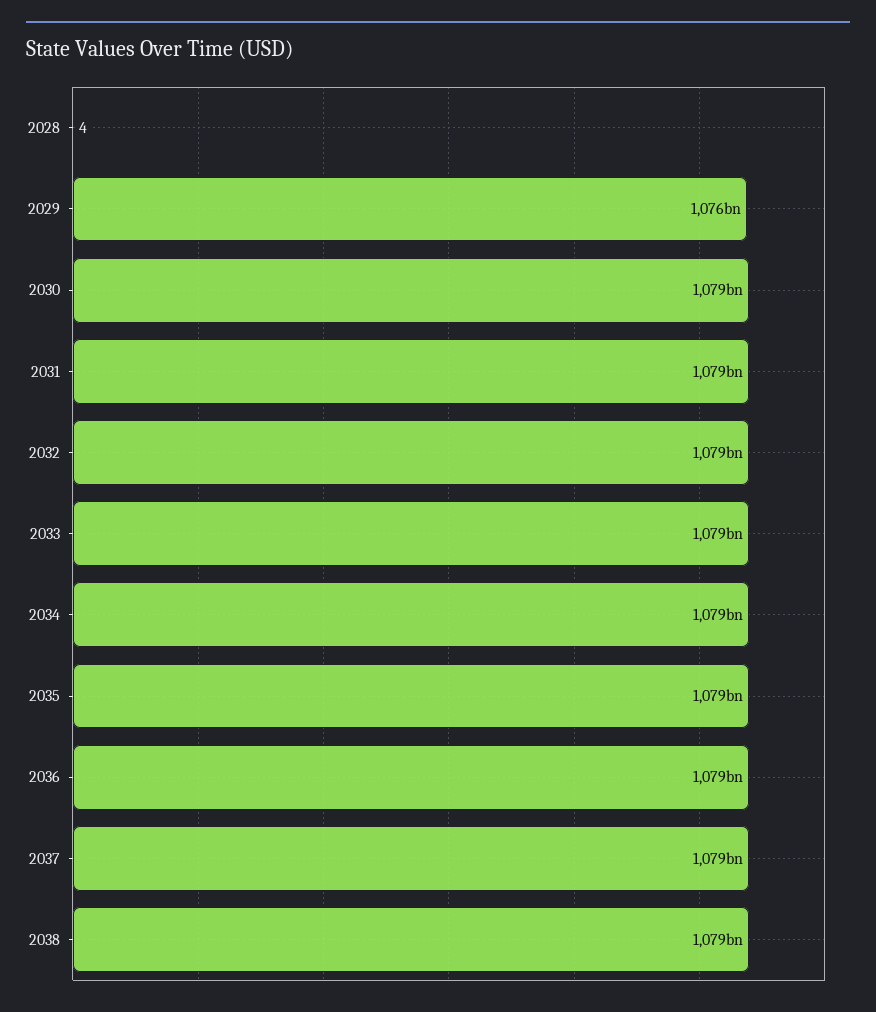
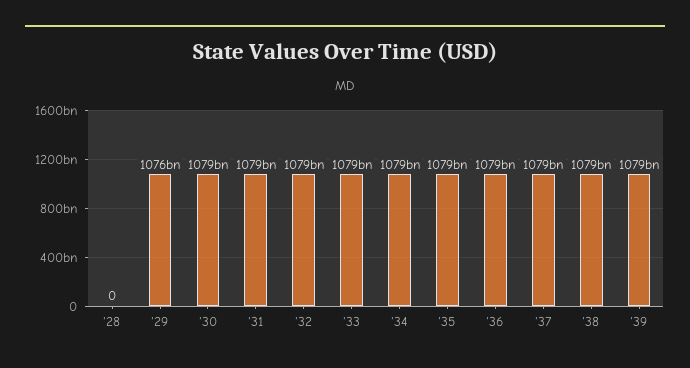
2028: 4 -> 0
'39: none -> 1079000000000

